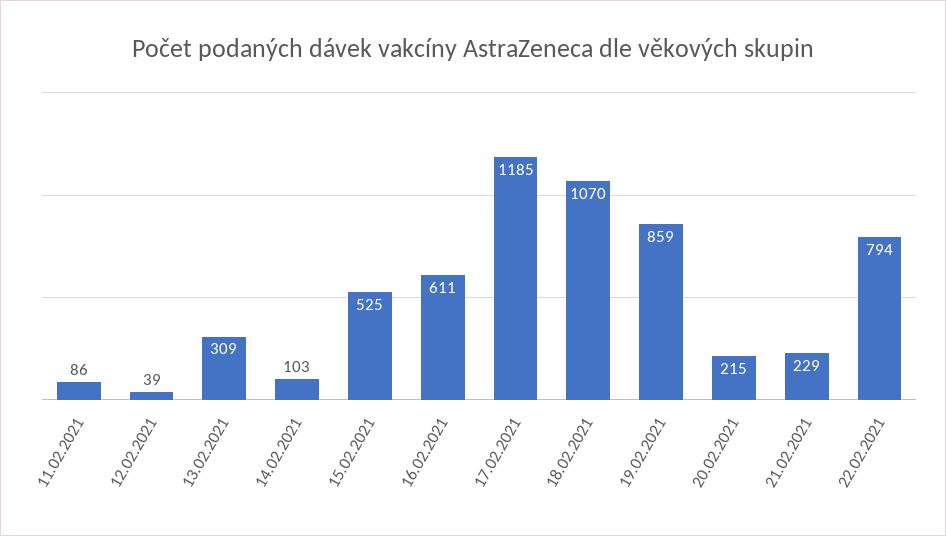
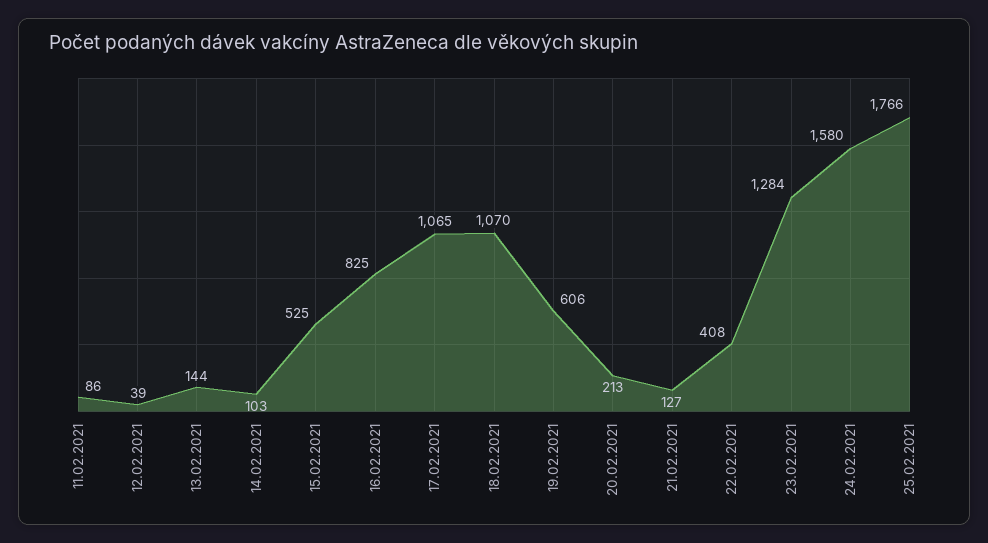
13.02.2021: 309 -> 144
16.02.2021: 611 -> 825
17.02.2021: 1185 -> 1065
19.02.2021: 859 -> 606
20.02.2021: 215 -> 213
21.02.2021: 229 -> 127
22.02.2021: 794 -> 408
23.02.2021: none -> 1284
24.02.2021: none -> 1580
25.02.2021: none -> 1766

